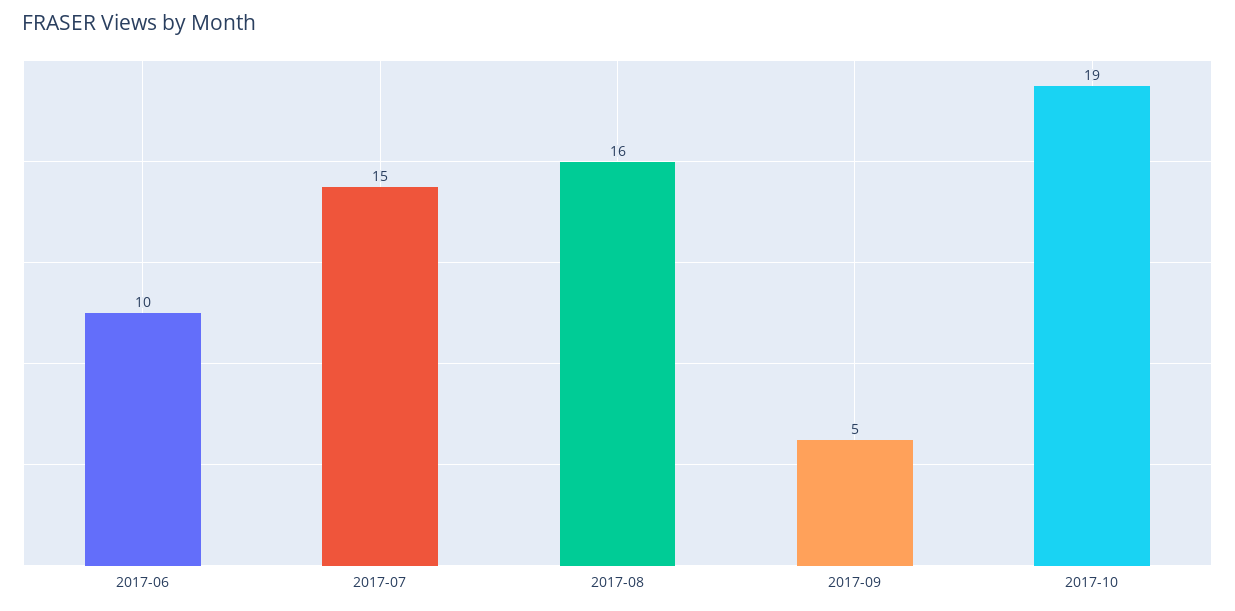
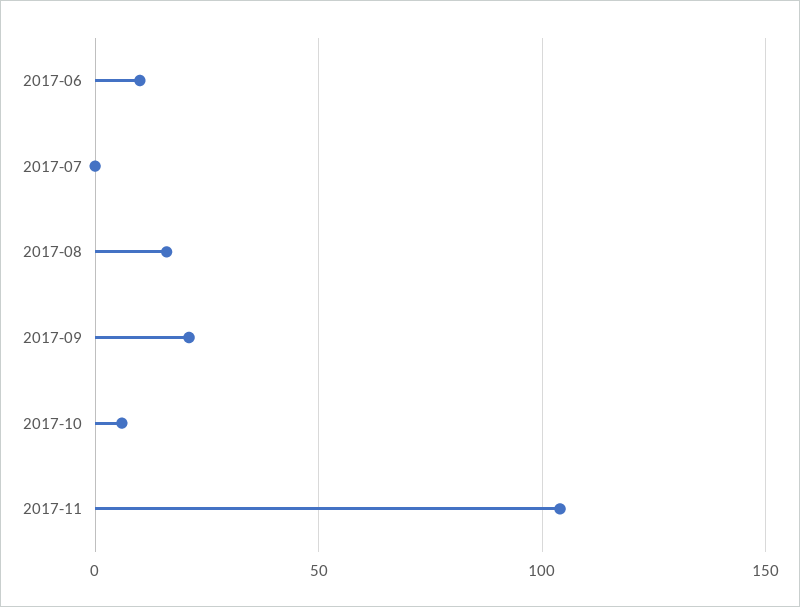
2017-07: 15 -> 0
2017-09: 5 -> 20
2017-10: 19 -> 5
2017-11: none -> 105

